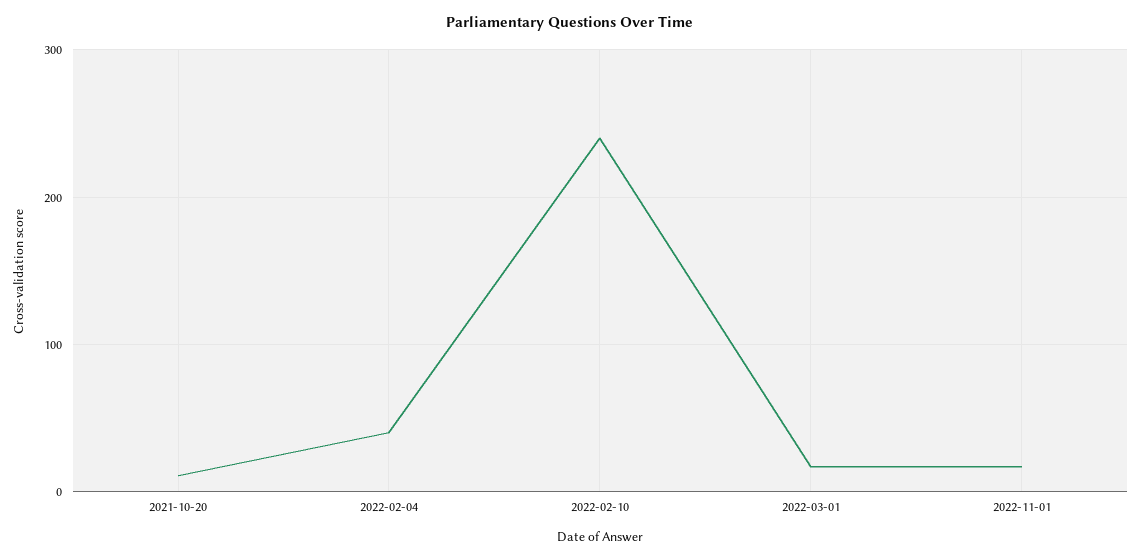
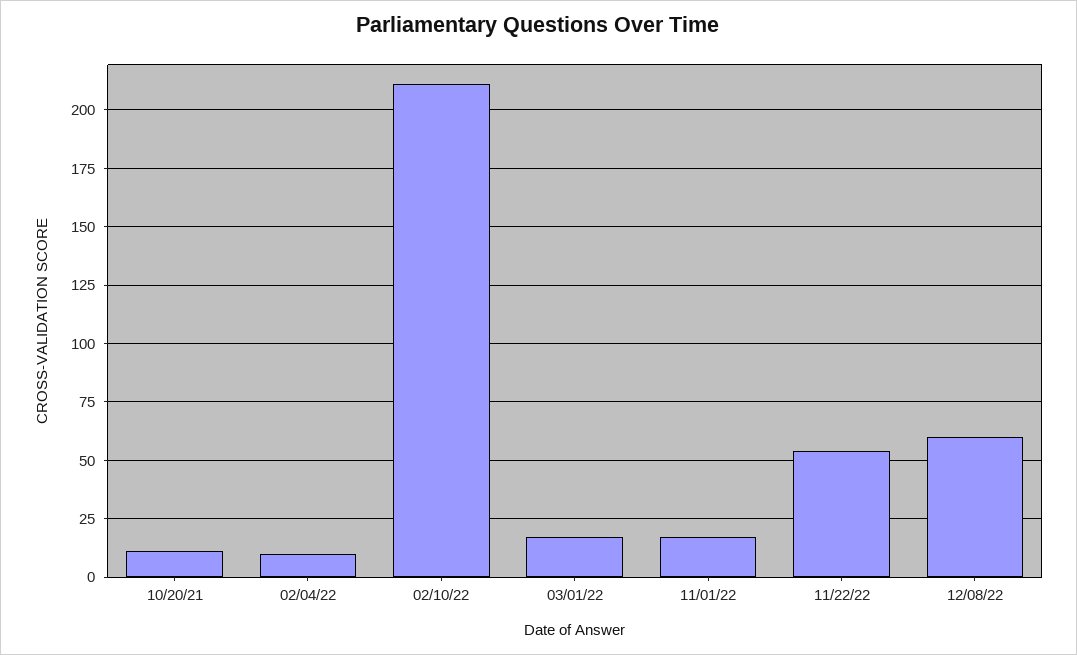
2022-02-04: 40 -> 10
2022-02-10: 240 -> 210
11/22/22: none -> 55
12/08/22: none -> 60

